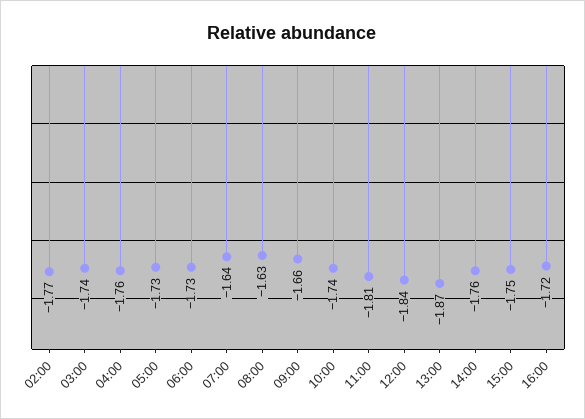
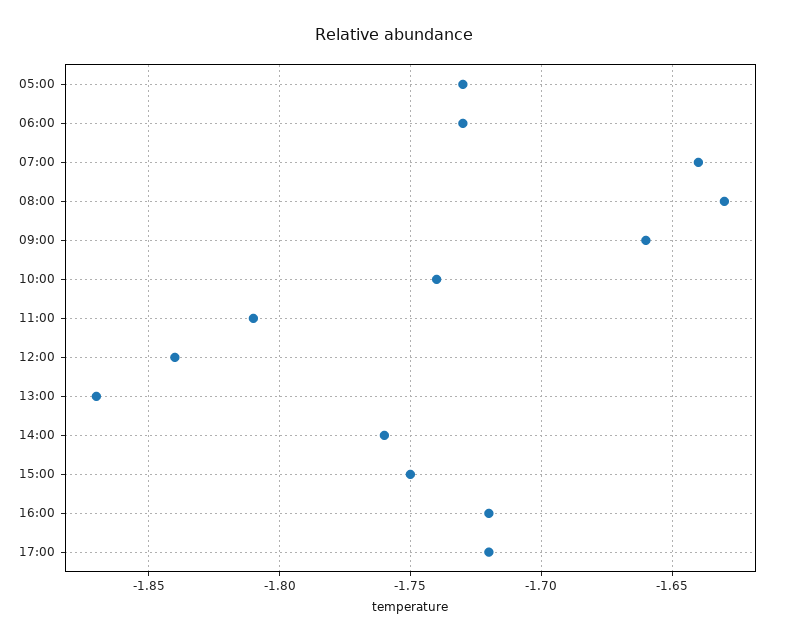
02:00: -1.77 -> none
03:00: -1.74 -> none
04:00: -1.76 -> none
17:00: none -> -1.72

